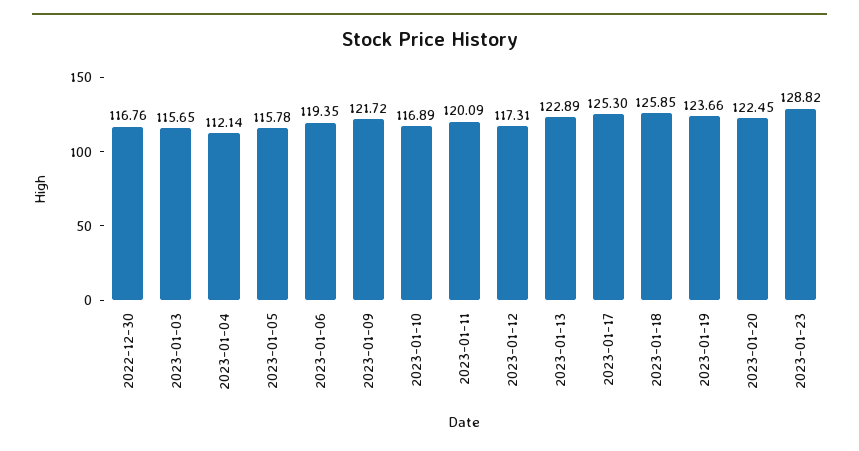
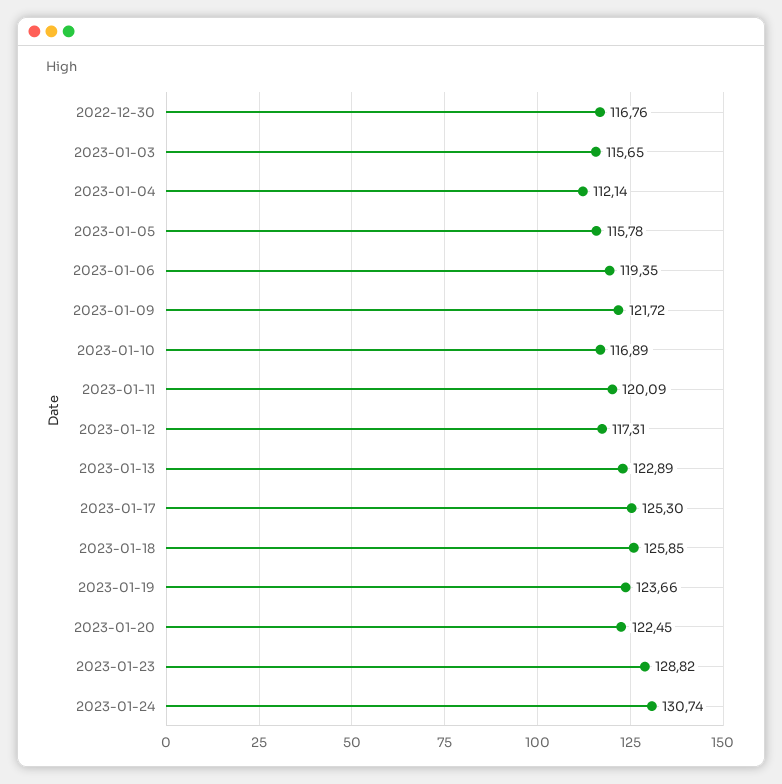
2023-01-24: none -> 130.74

